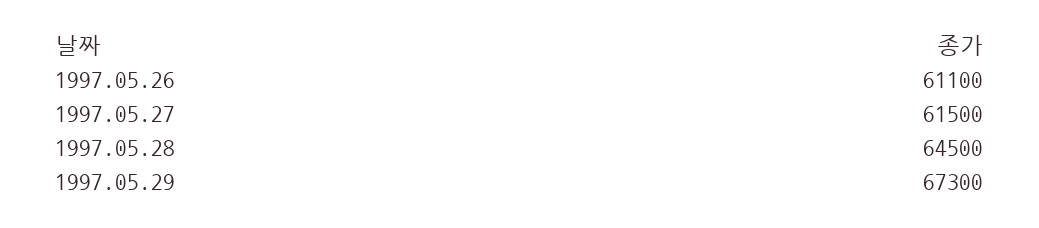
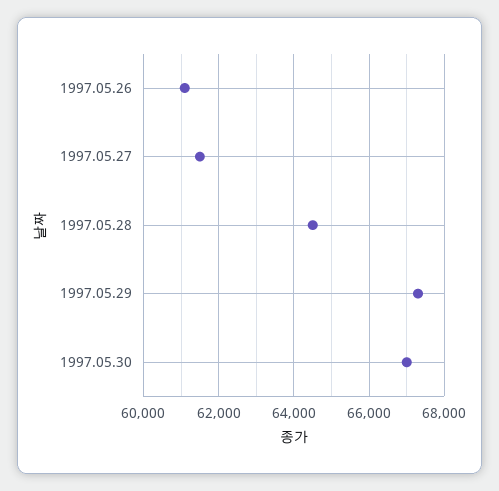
1997.05.30: none -> 67000

